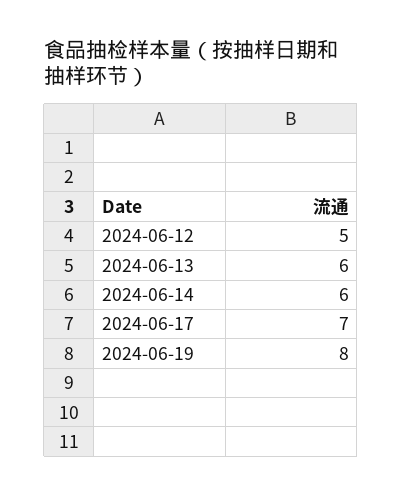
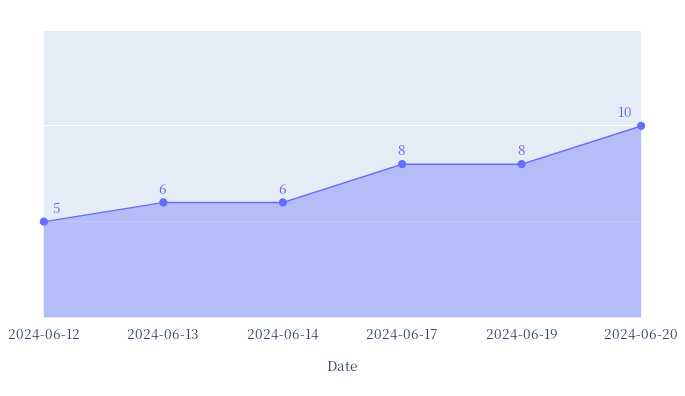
2024-06-17: 7 -> 8
2024-06-20: none -> 10

